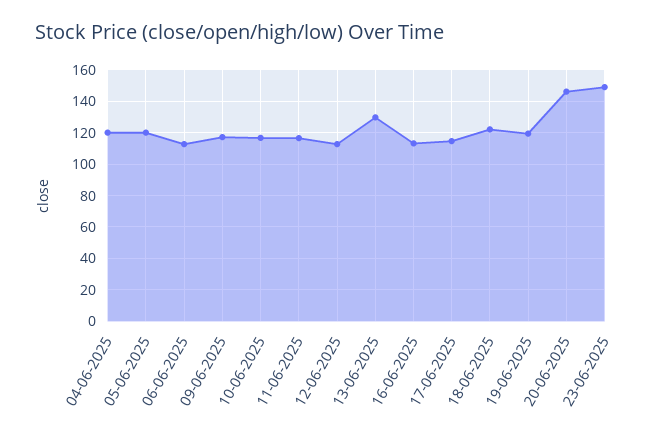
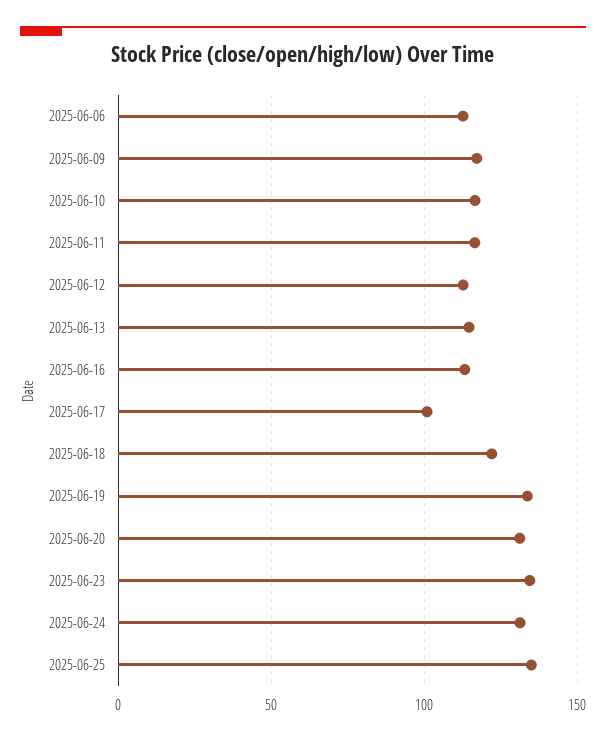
04-06-2025: 120 -> none
05-06-2025: 120 -> none
13-06-2025: 130 -> 115
17-06-2025: 115 -> 100
19-06-2025: 120 -> 135
20-06-2025: 145 -> 130
23-06-2025: 150 -> 135
2025-06-24: none -> 130
2025-06-25: none -> 135

